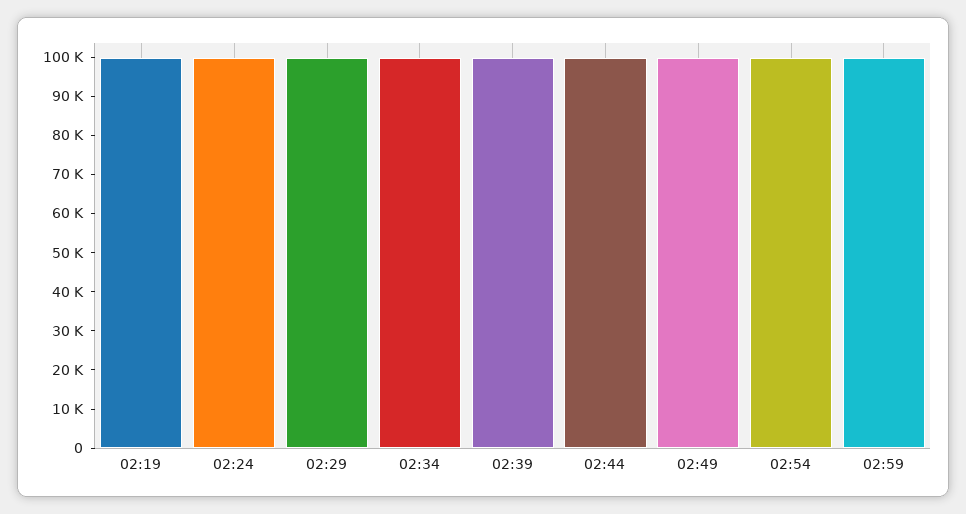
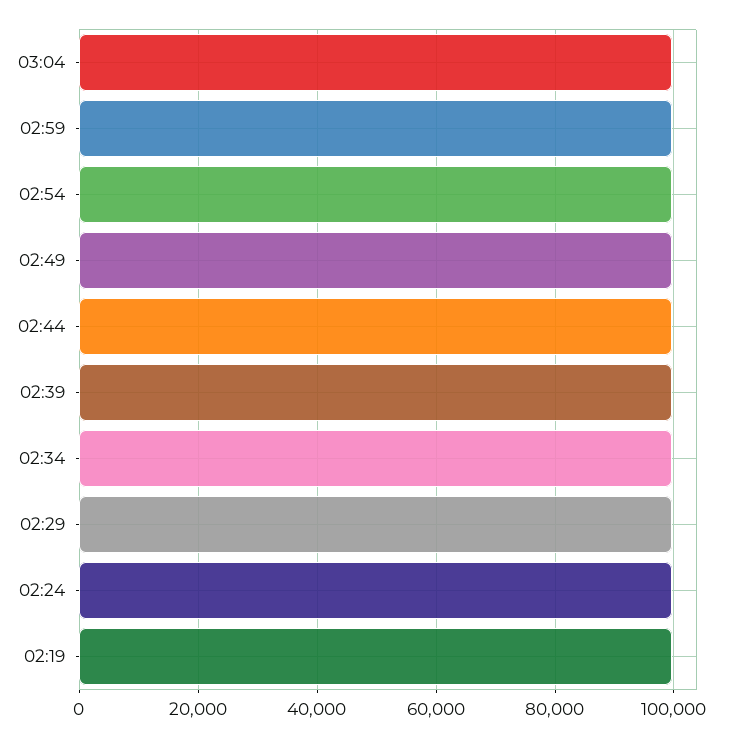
03:04: none -> 100000

